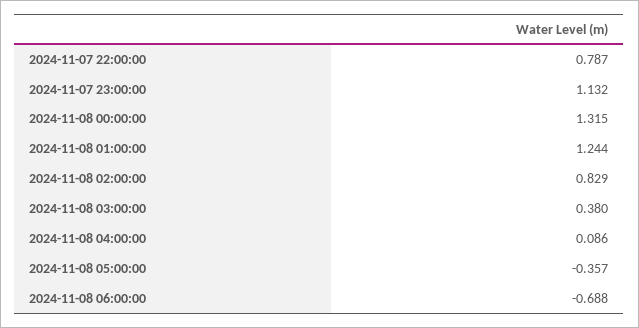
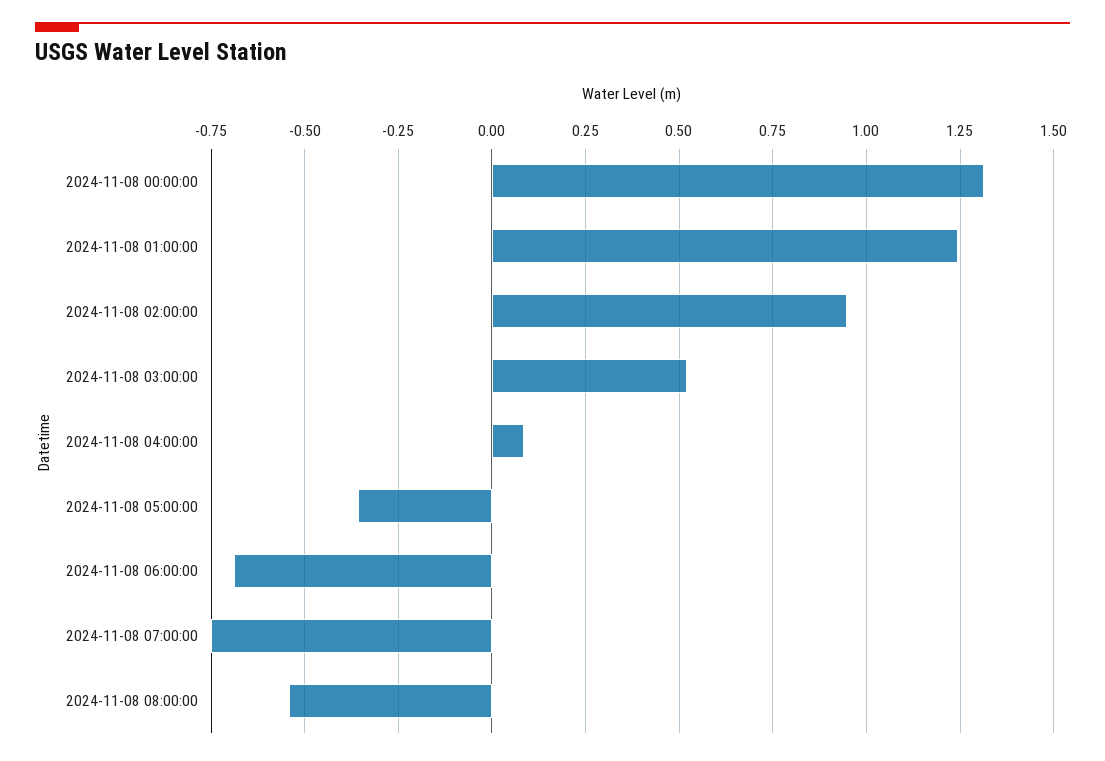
2024-11-07 22:00:00: 0.787 -> none
2024-11-07 23:00:00: 1.132 -> none
2024-11-08 02:00:00: 0.829 -> 0.95
2024-11-08 03:00:00: 0.38 -> 0.525
2024-11-08 07:00:00: none -> -0.75
2024-11-08 08:00:00: none -> -0.55

